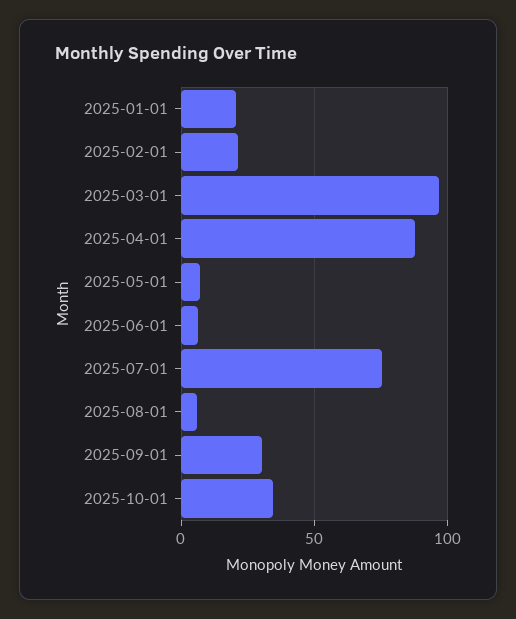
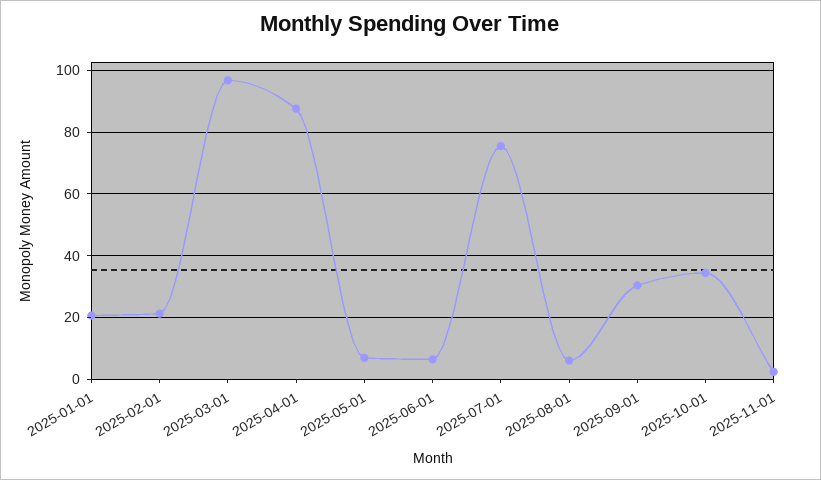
2025-11-01: none -> 2

